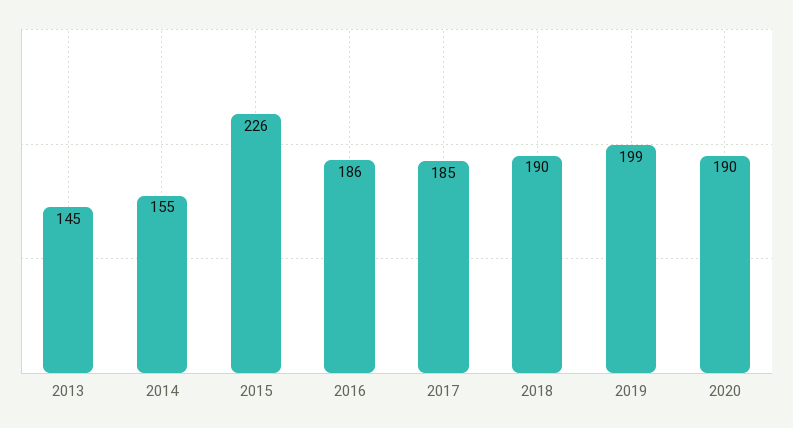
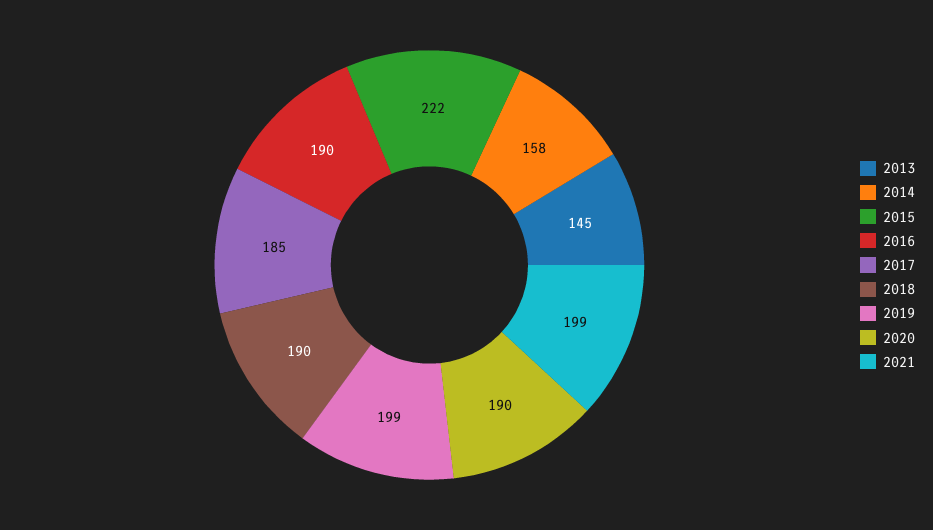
2014: 155 -> 158
2015: 226 -> 222
2016: 186 -> 190
2021: none -> 199

